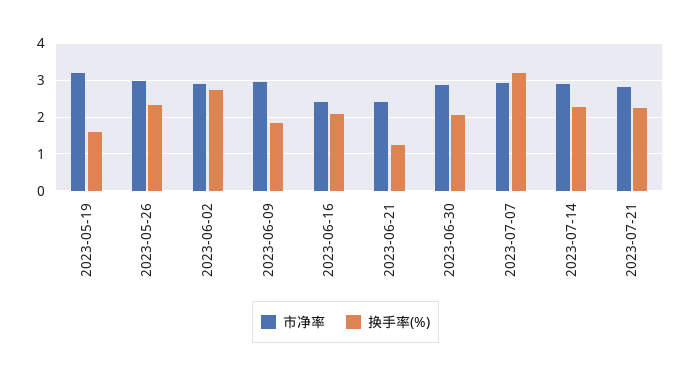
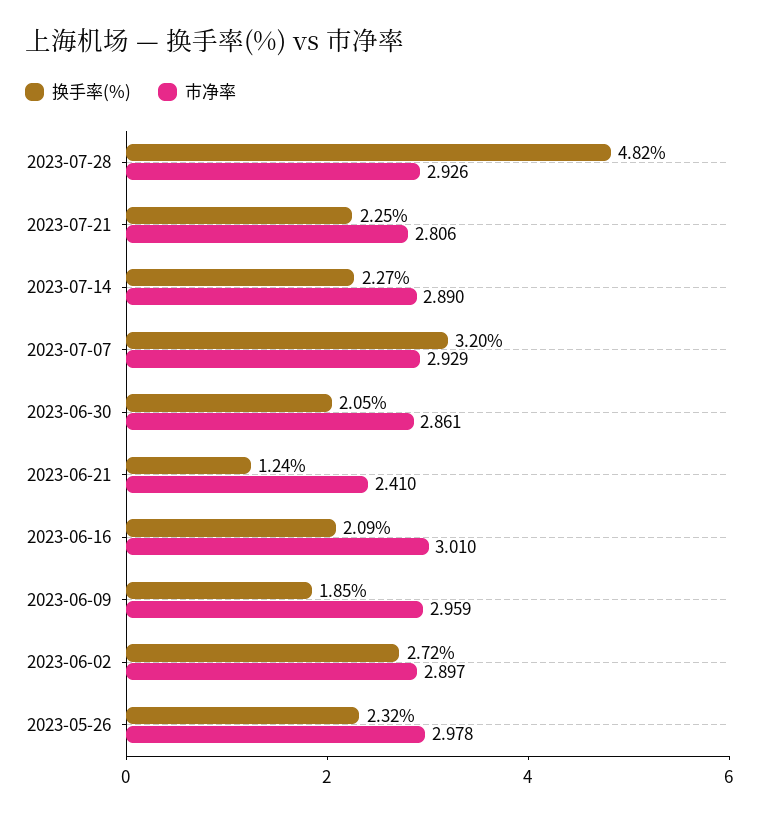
市净率, 2023-05-19: 3.2 -> none
换手率(%), 2023-05-19: 1.6 -> none
市净率, 2023-06-16: 2.4 -> 3.01
换手率(%), 2023-07-28: none -> 4.82
市净率, 2023-07-28: none -> 2.926

